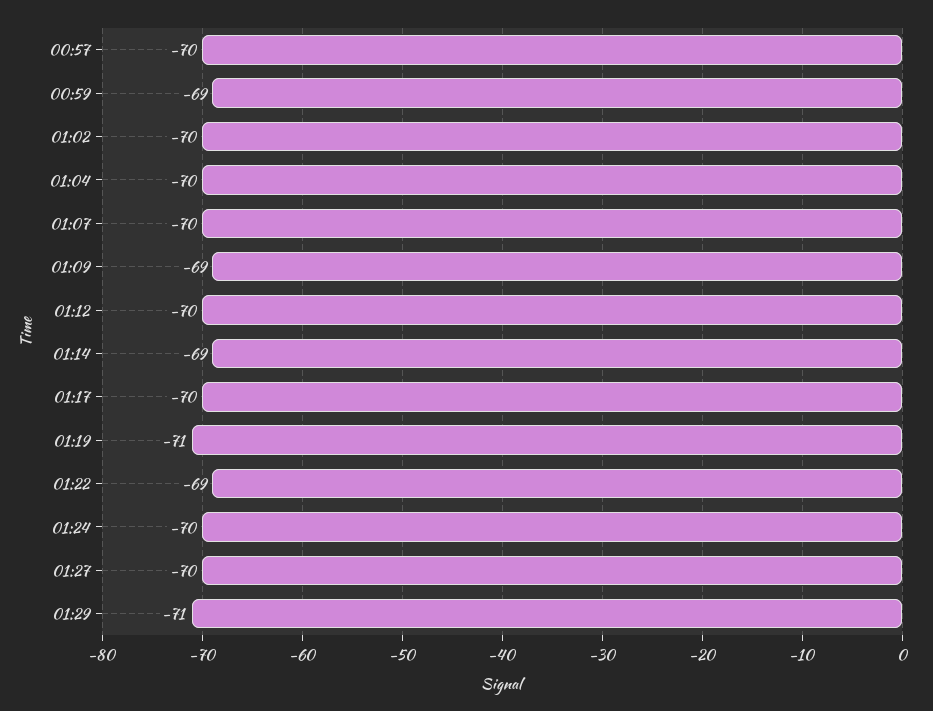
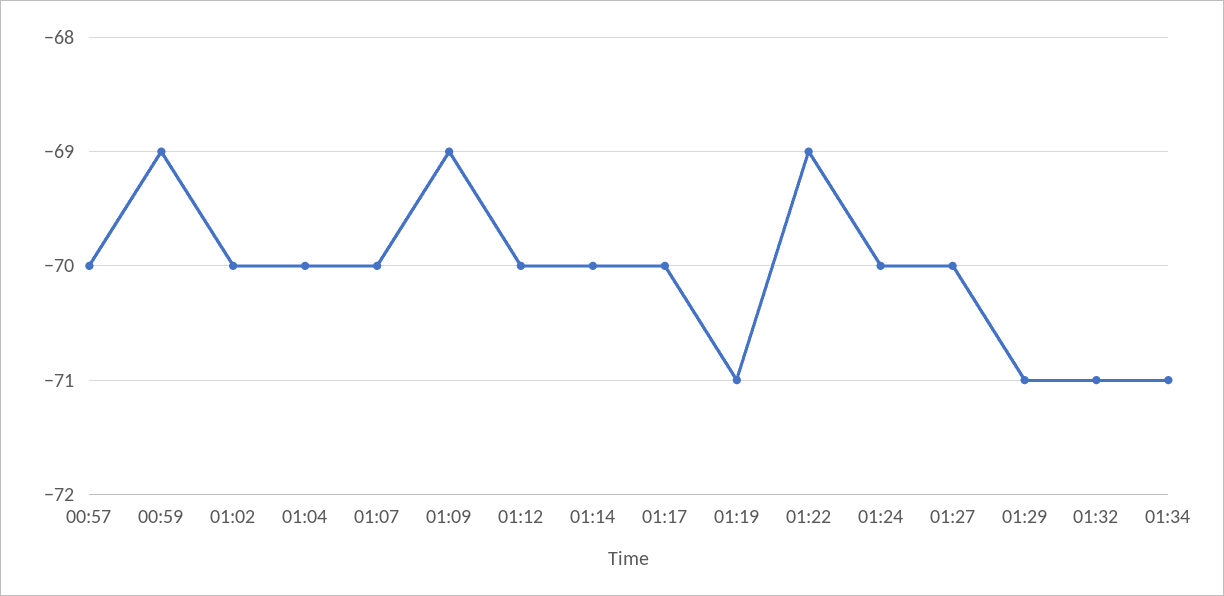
01:14: -69 -> -70
01:32: none -> -71
01:34: none -> -71

